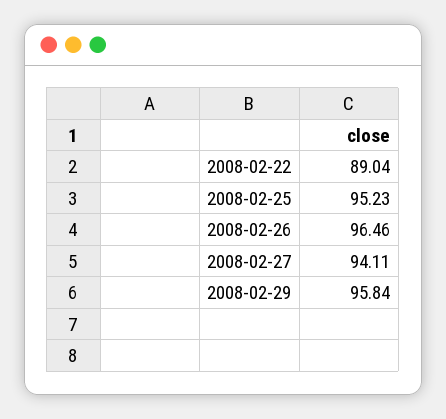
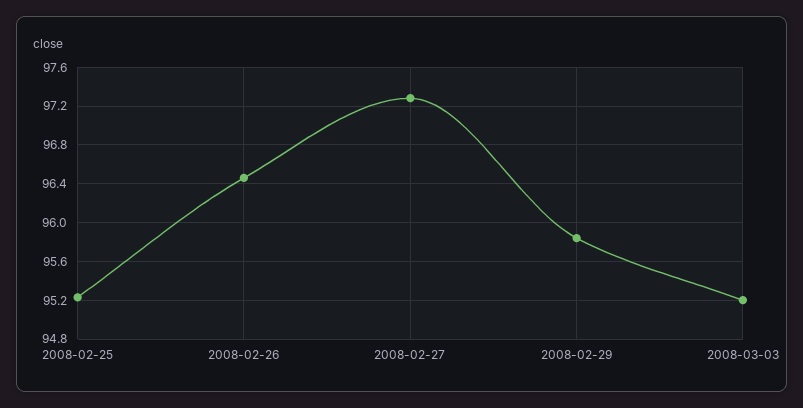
2008-02-22: 89.04 -> none
2008-02-27: 94.11 -> 97.3
2008-03-03: none -> 95.2

